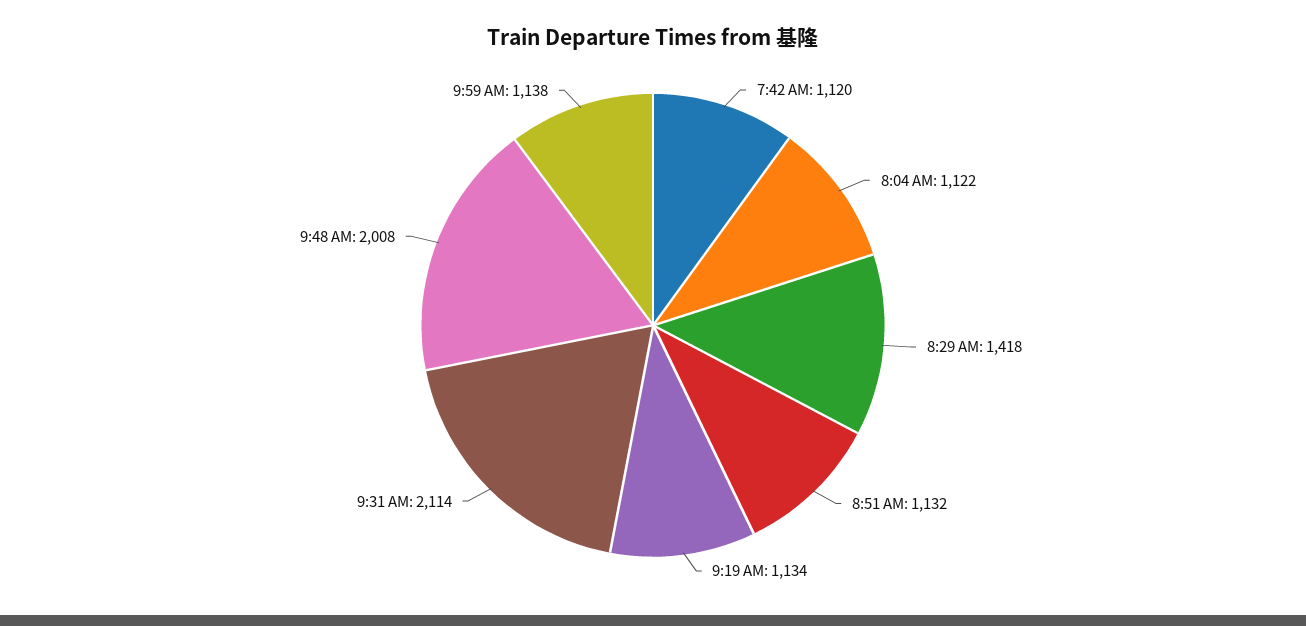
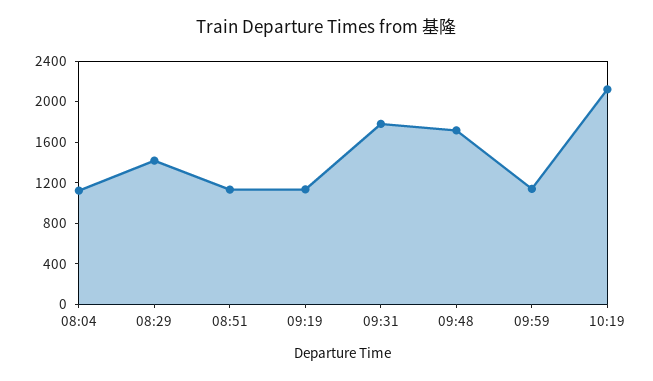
7:42 AM: 1120 -> none
9:31 AM: 2114 -> 1800
9:48 AM: 2008 -> 1700
10:19: none -> 2100

